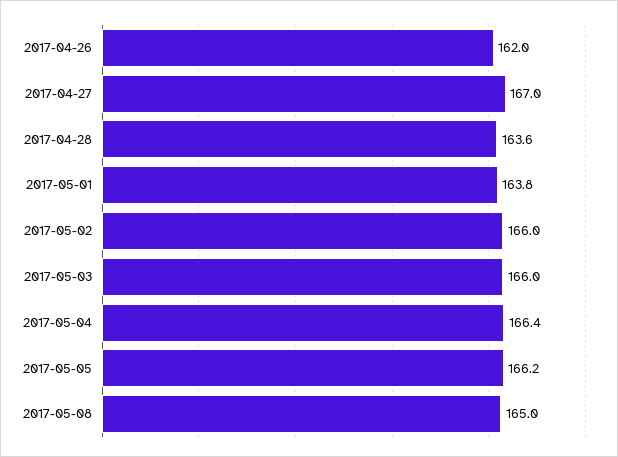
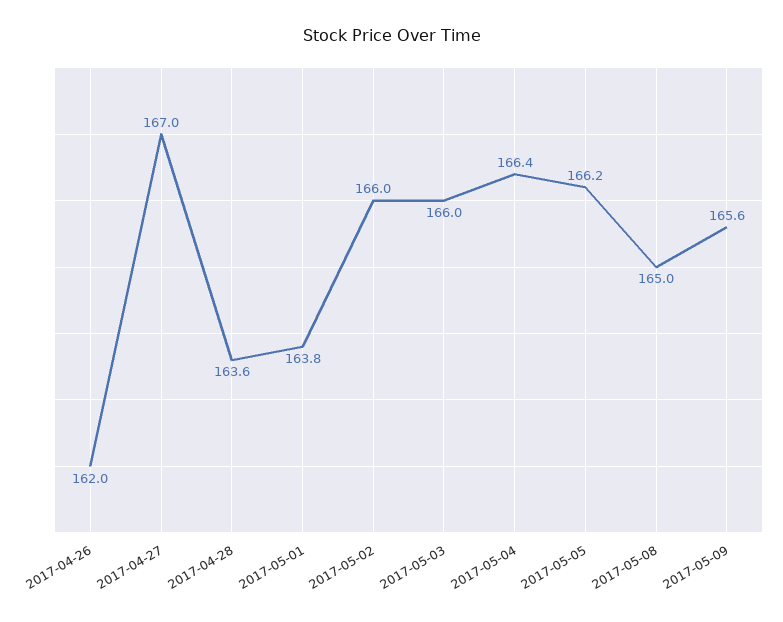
2017-05-09: none -> 165.6

